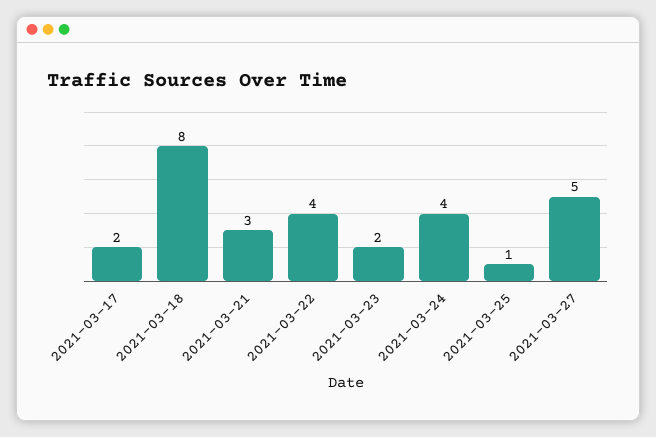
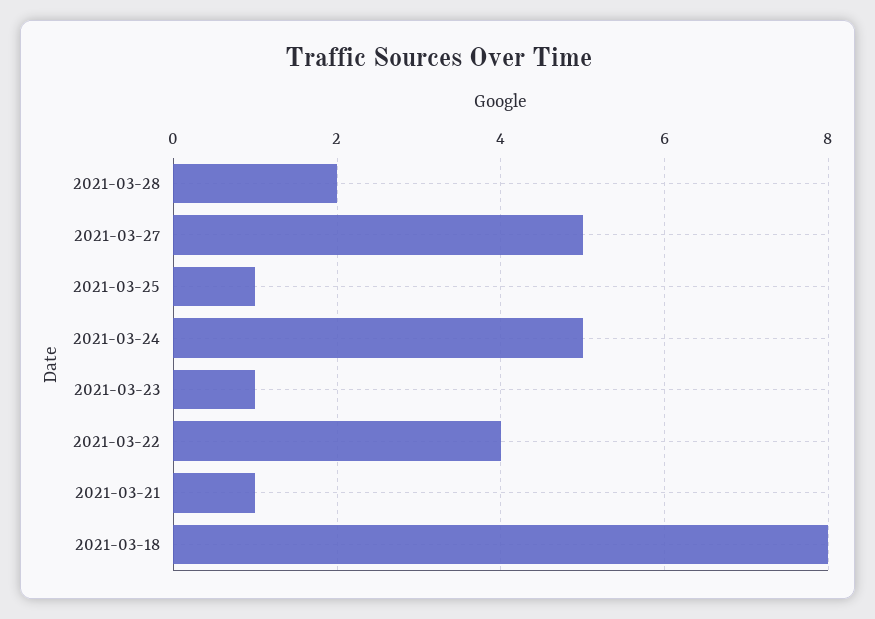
2021-03-17: 2 -> none
2021-03-21: 3 -> 1
2021-03-23: 2 -> 1
2021-03-24: 4 -> 5
2021-03-28: none -> 2

